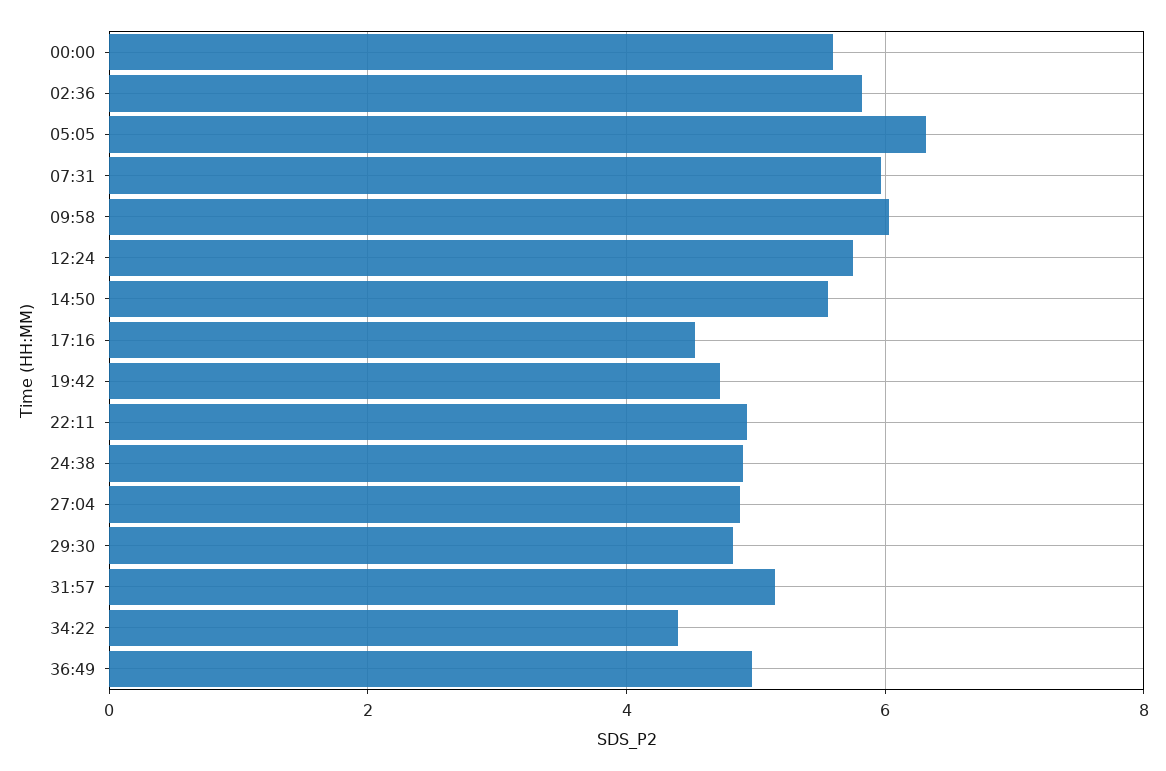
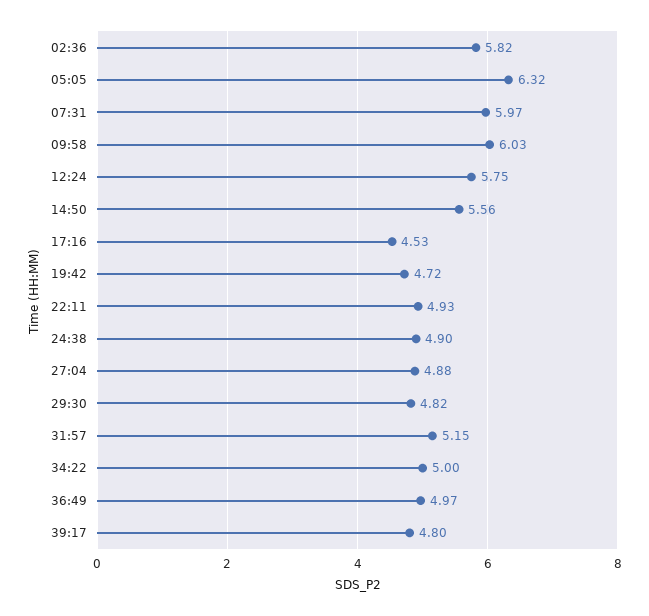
00:00: 5.6 -> none
34:22: 4.4 -> 5
39:17: none -> 4.8

